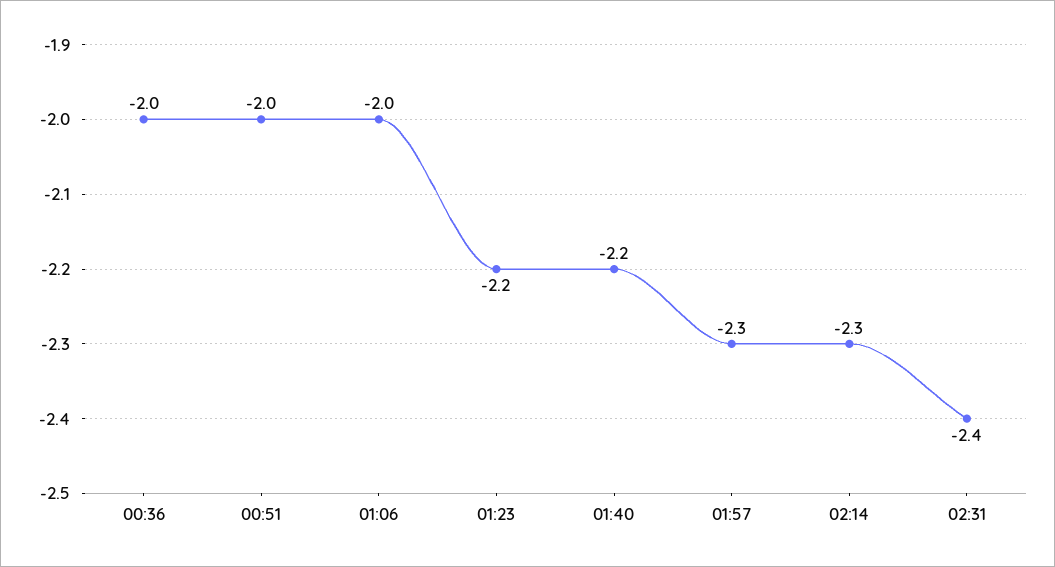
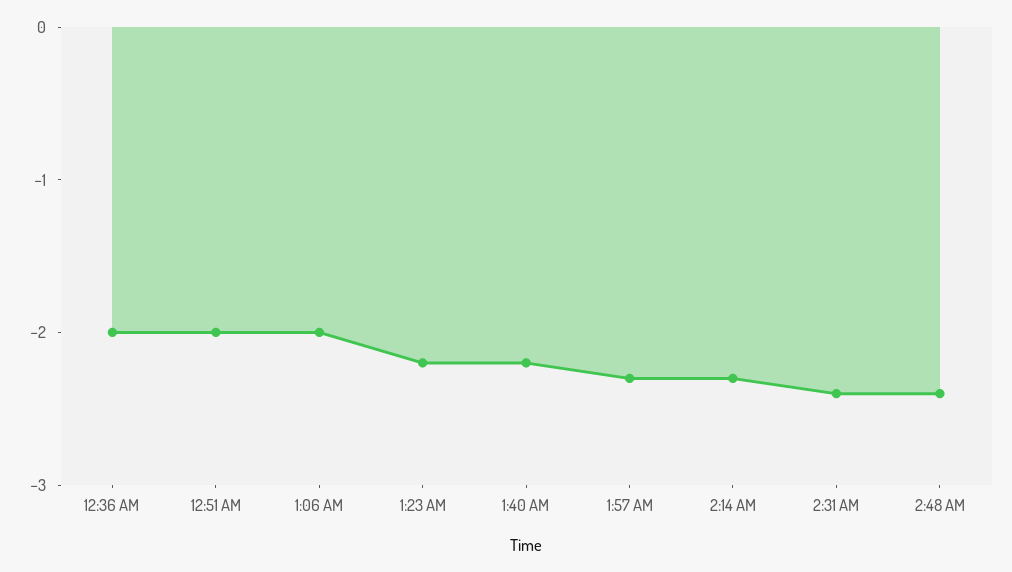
2:48 AM: none -> -2.4

